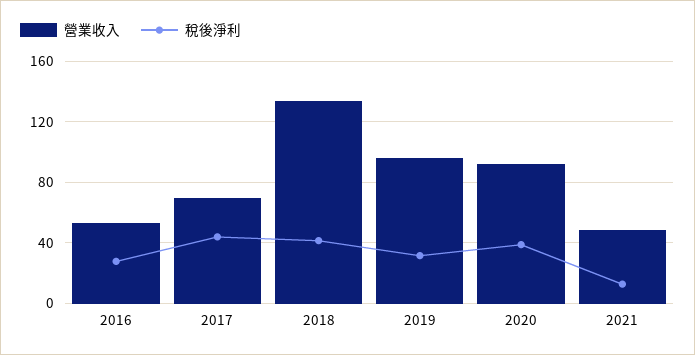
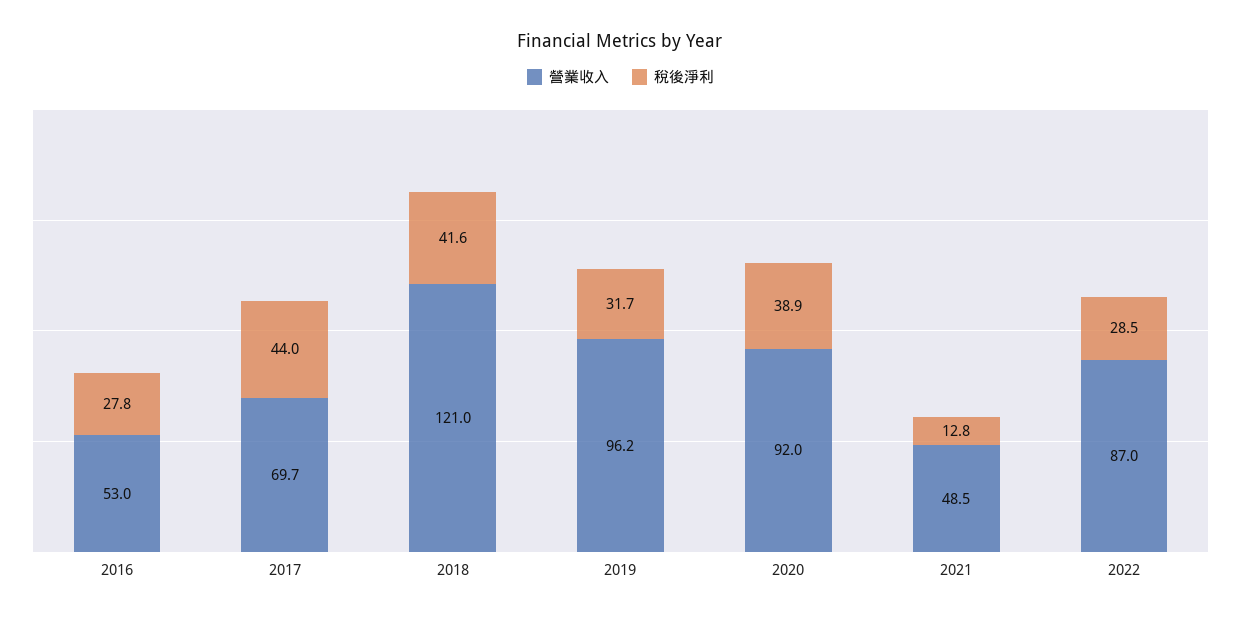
營業收入, 2018: 135 -> 121
營業收入, 2022: none -> 87
稅後淨利, 2022: none -> 28.5

